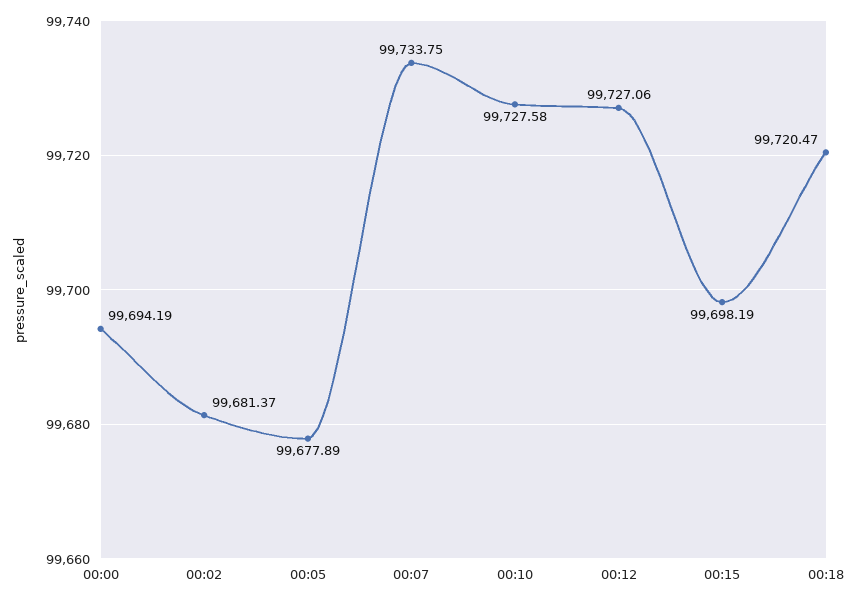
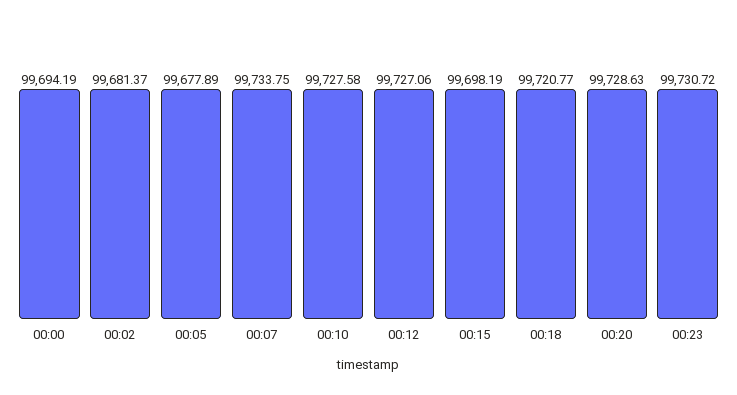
00:18: 99720.47 -> 99720.77
00:20: none -> 99728.63
00:23: none -> 99730.72

